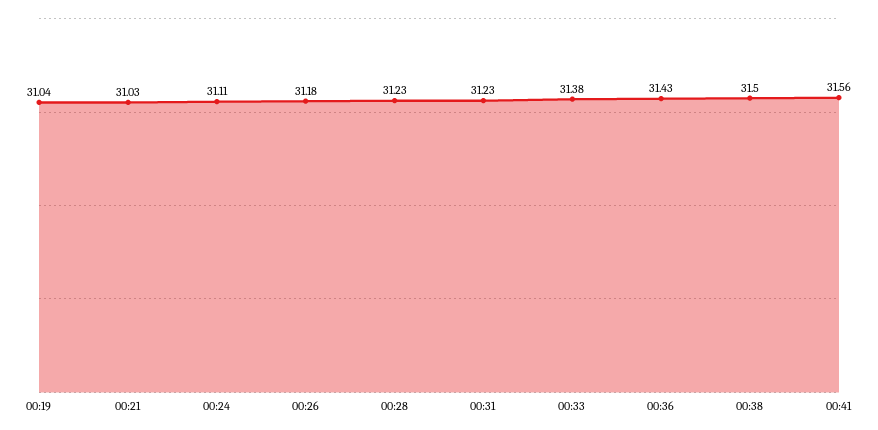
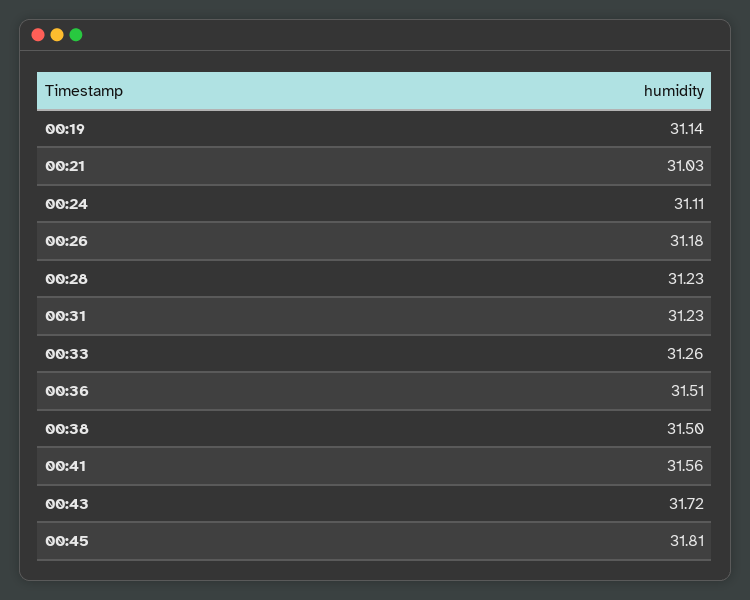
00:19: 31.04 -> 31.14
00:33: 31.38 -> 31.26
00:36: 31.43 -> 31.51
00:43: none -> 31.72
00:45: none -> 31.81

